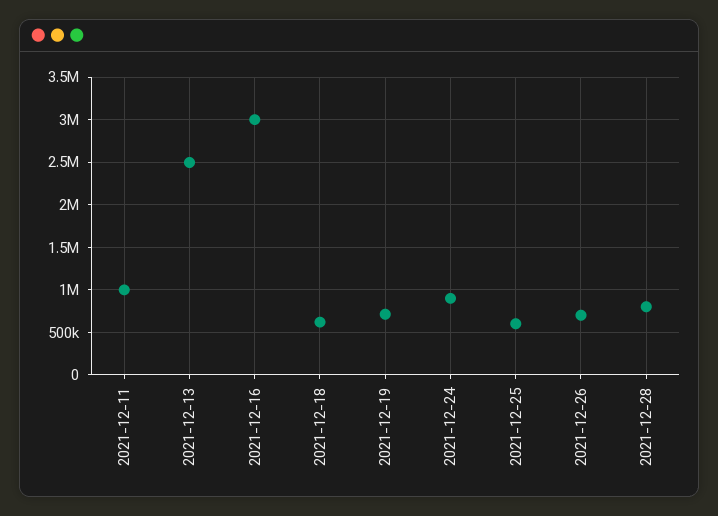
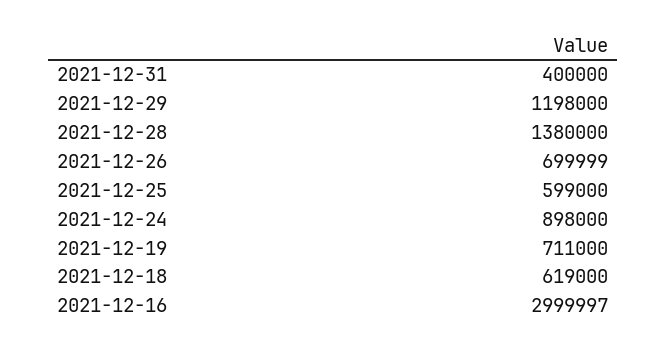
2021-12-11: 1000000 -> none
2021-12-13: 2500000 -> none
2021-12-28: 800000 -> 1380000
2021-12-31: none -> 400000
2021-12-29: none -> 1198000

